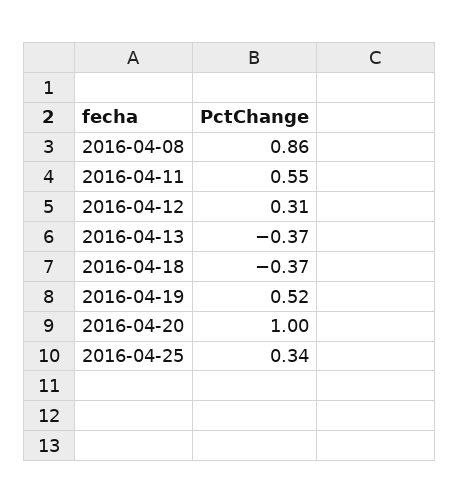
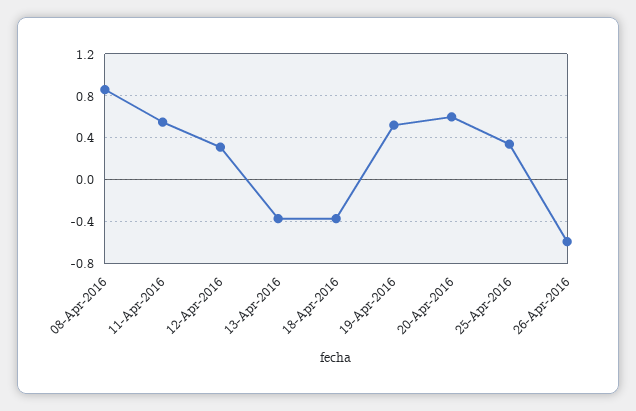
2016-04-20: 1 -> 0.6
26-Apr-2016: none -> -0.6

